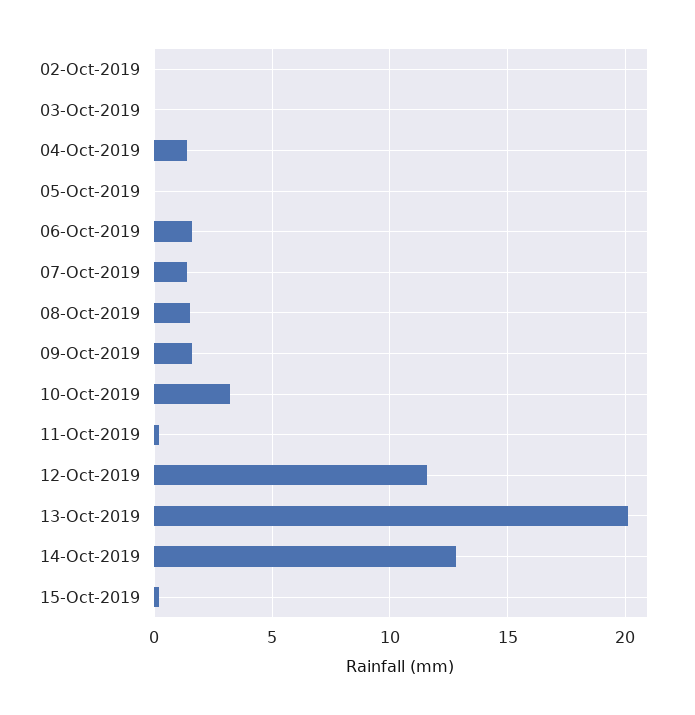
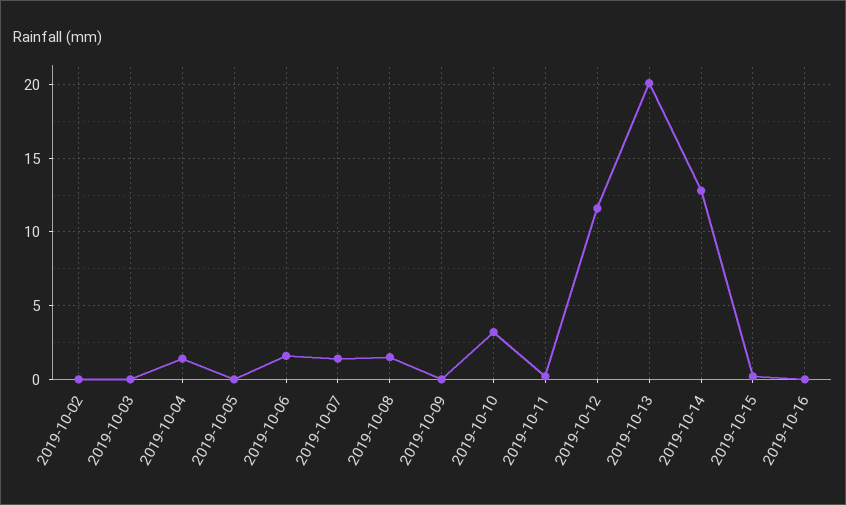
09-Oct-2019: 1.5 -> 0
2019-10-16: none -> 0

